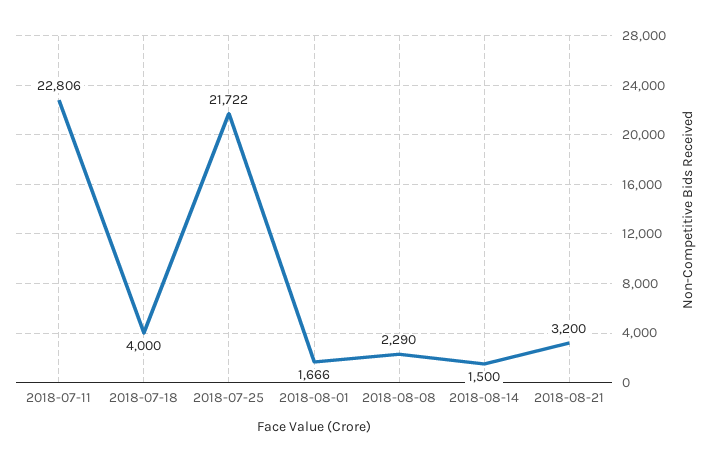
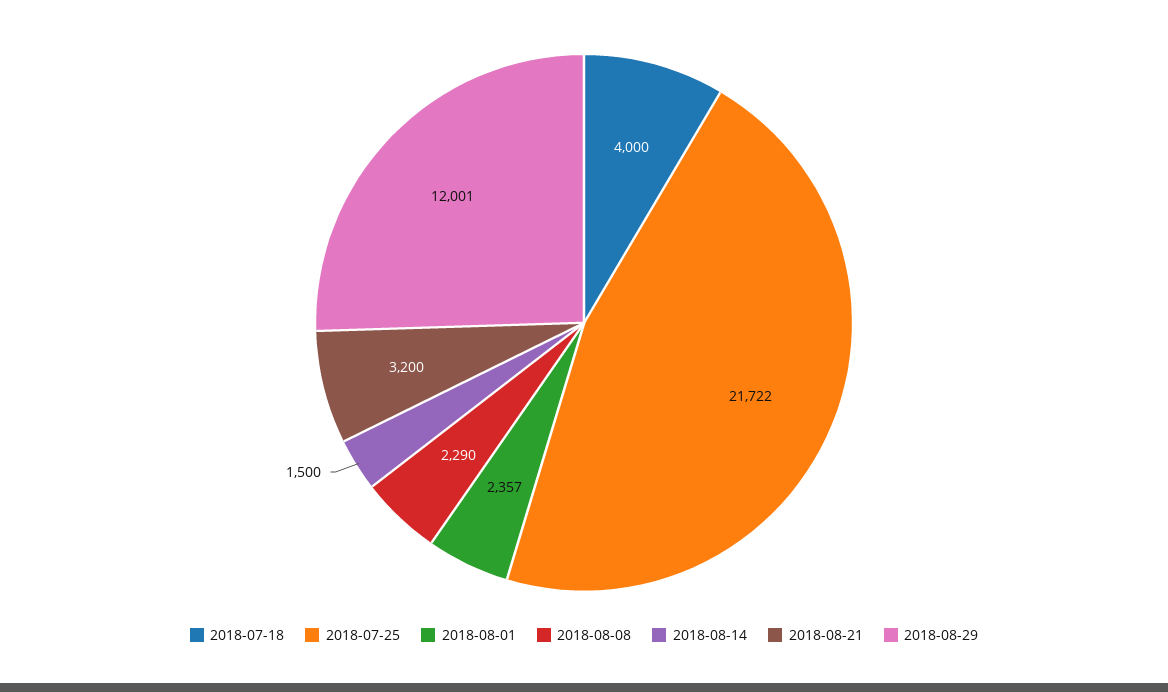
2018-07-11: 22806 -> none
2018-08-01: 1666 -> 2357
2018-08-29: none -> 12001

